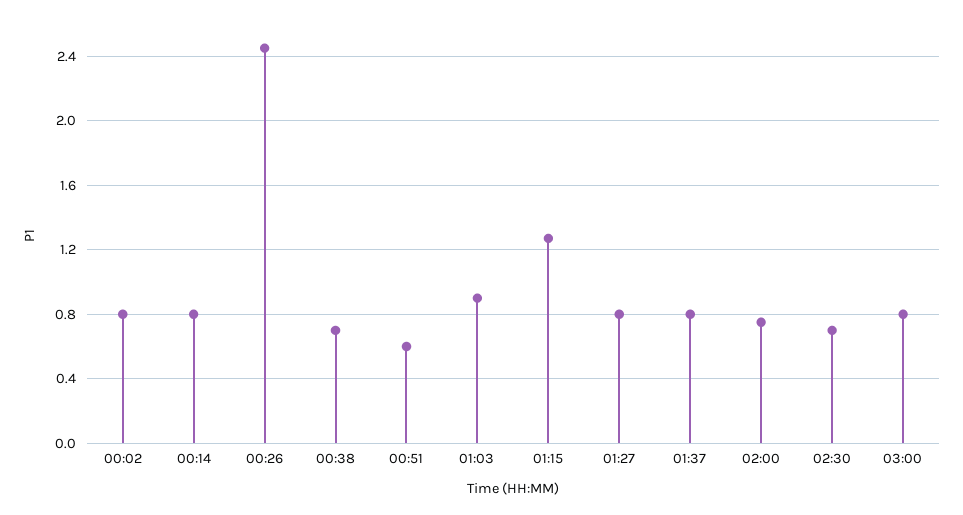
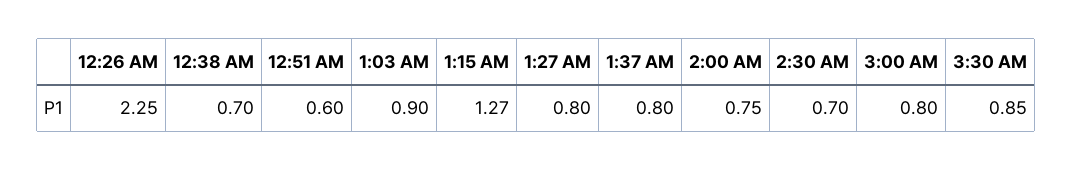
00:02: 0.8 -> none
00:14: 0.8 -> none
00:26: 2.45 -> 2.25
3:30 AM: none -> 0.85

